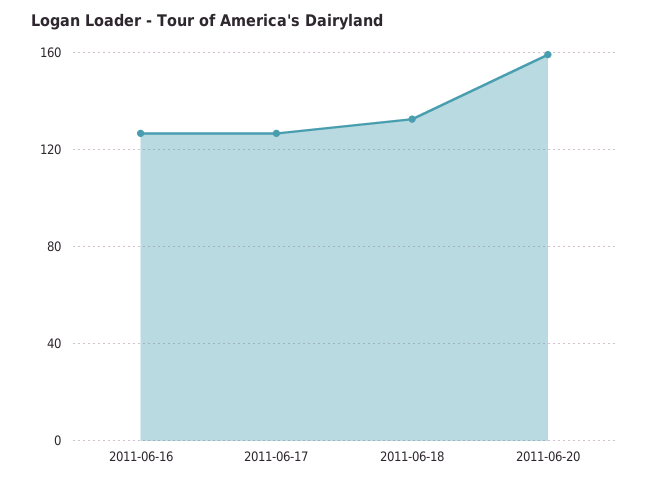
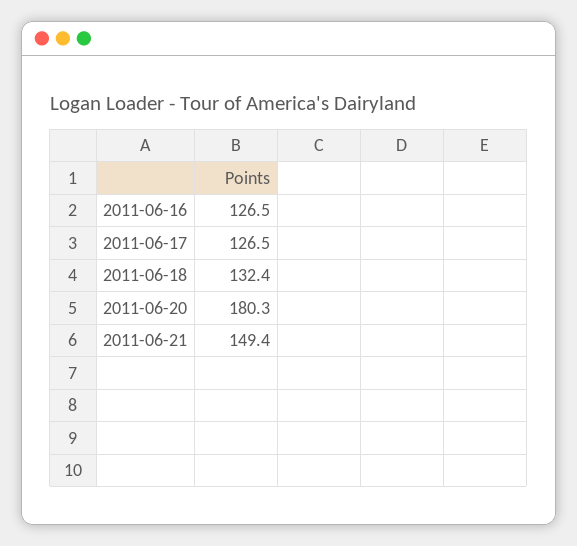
2011-06-20: 160 -> 180.3
2011-06-21: none -> 149.4

